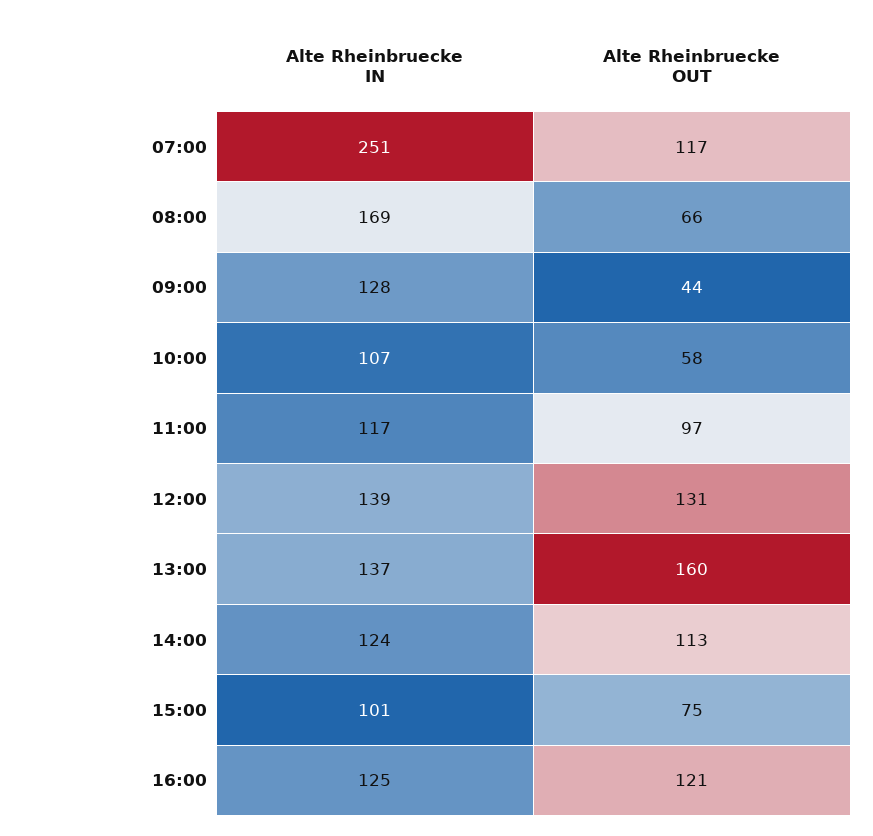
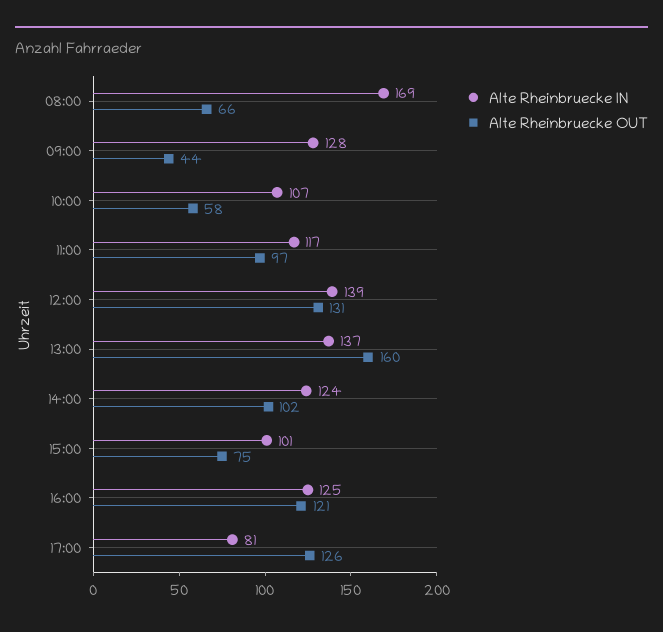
Alte Rheinbruecke IN, 07:00: 251 -> none
Alte Rheinbruecke OUT, 07:00: 117 -> none
Alte Rheinbruecke OUT, 14:00: 113 -> 102
Alte Rheinbruecke IN, 17:00: none -> 81
Alte Rheinbruecke OUT, 17:00: none -> 126

